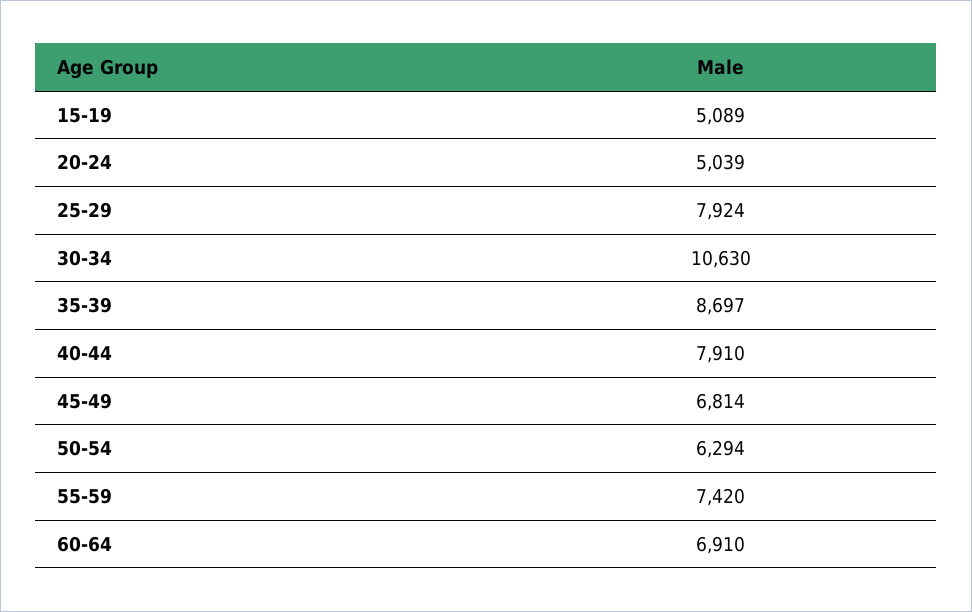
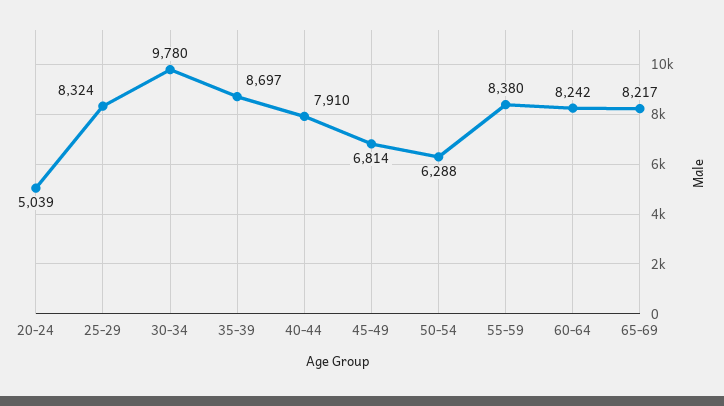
15-19: 5089 -> none
25-29: 7924 -> 8324
30-34: 10630 -> 9780
50-54: 6294 -> 6288
55-59: 7420 -> 8380
60-64: 6910 -> 8242
65-69: none -> 8217

